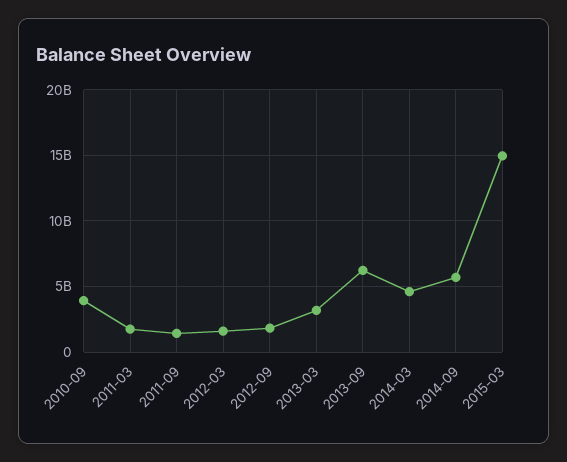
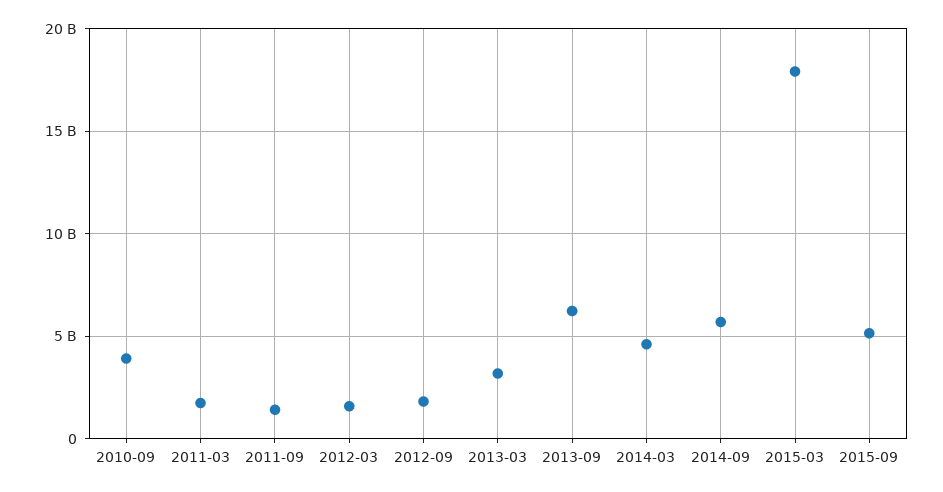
2015-03: 15000000000 -> 18000000000
2015-09: none -> 5000000000

